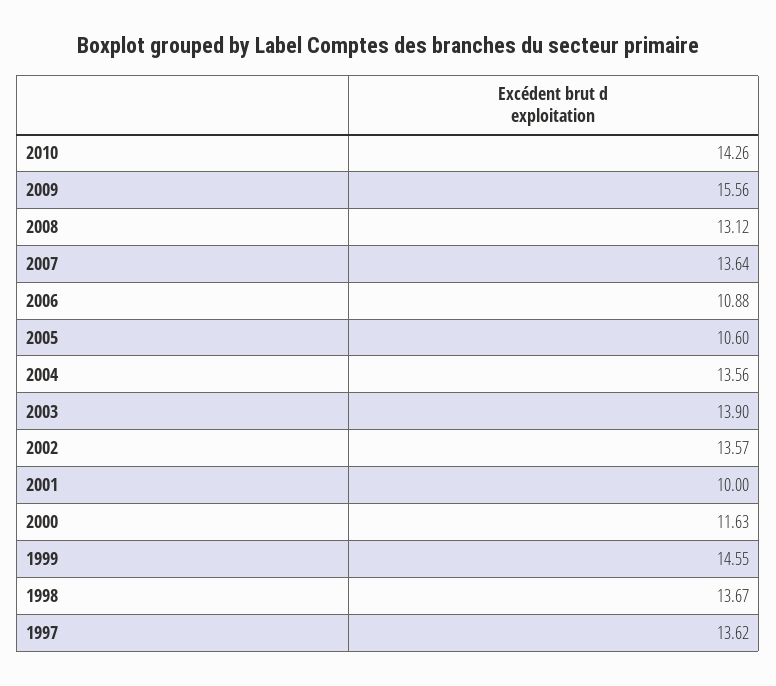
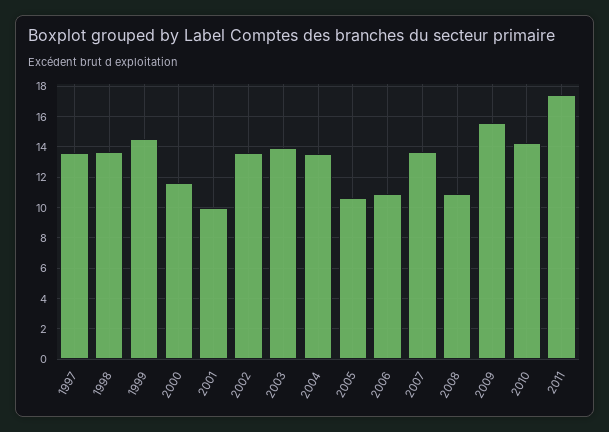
2008: 13.12 -> 11
2011: none -> 17.5

